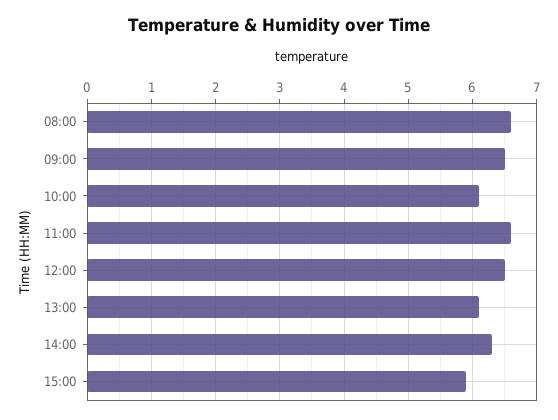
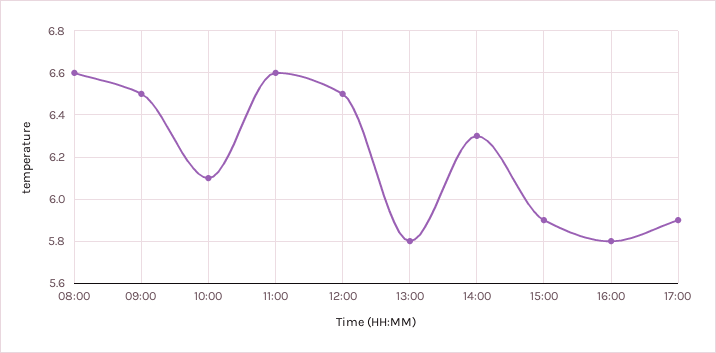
13:00: 6.1 -> 5.8
16:00: none -> 5.8
17:00: none -> 5.9

